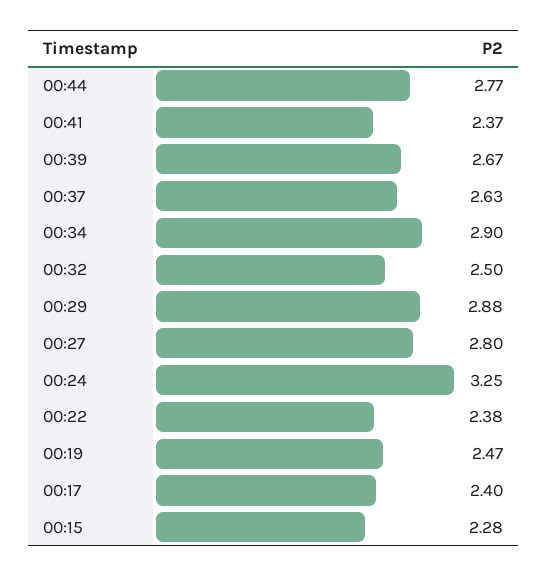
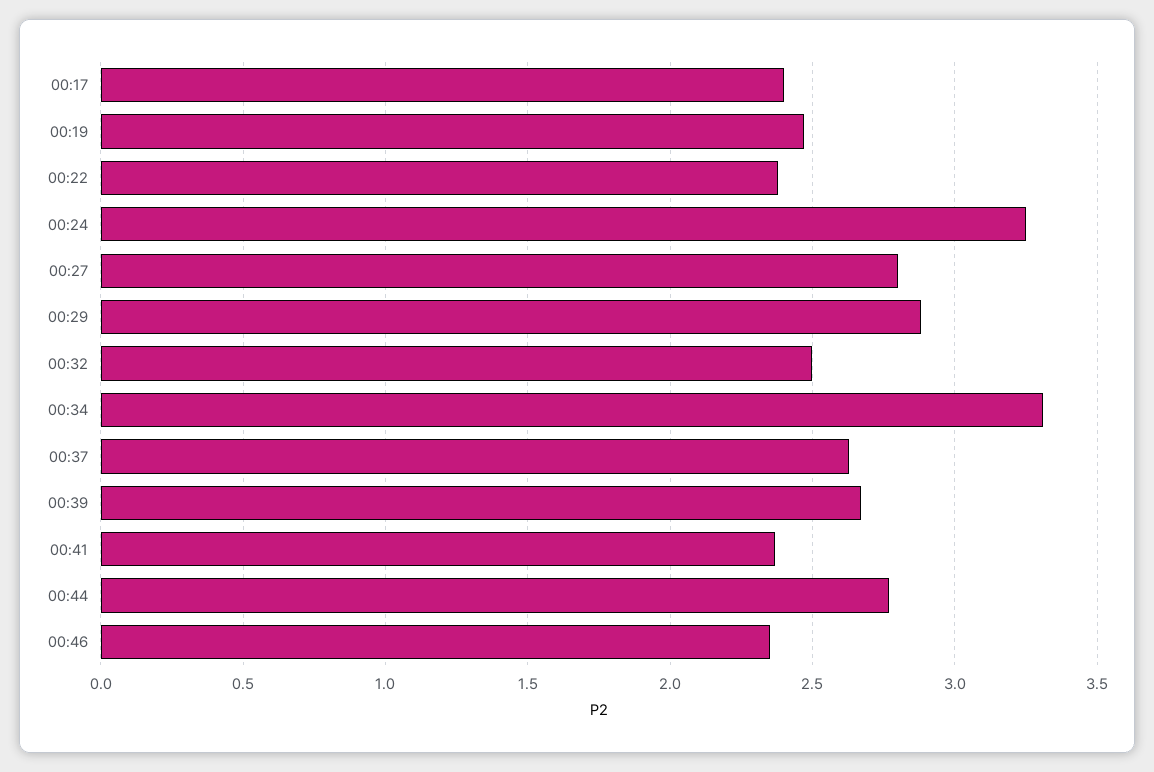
00:34: 2.9 -> 3.3
00:15: 2.28 -> none
00:46: none -> 2.35

